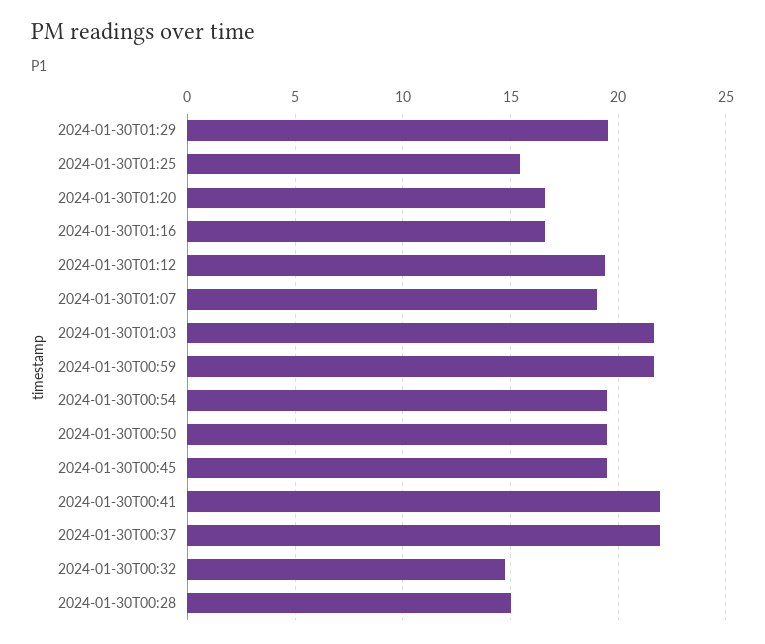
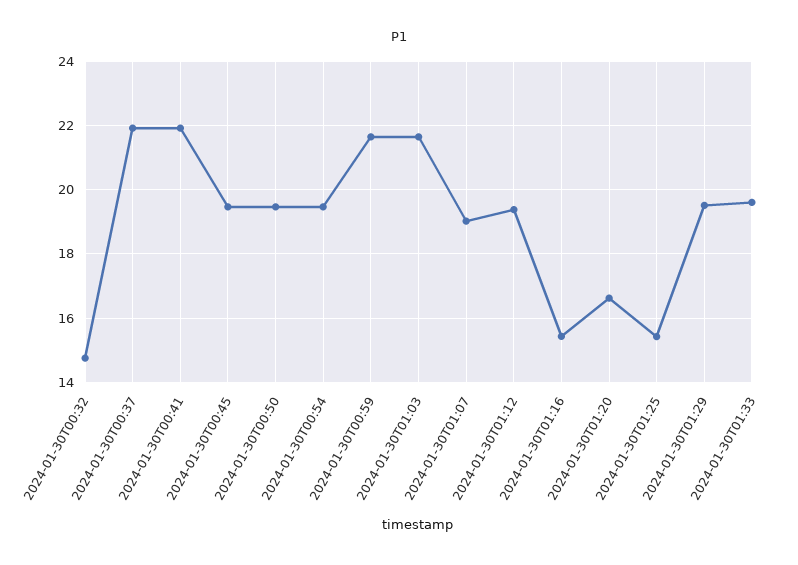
2024-01-30T01:16: 16.5 -> 15.4
2024-01-30T00:28: 15 -> none
2024-01-30T01:33: none -> 19.6

